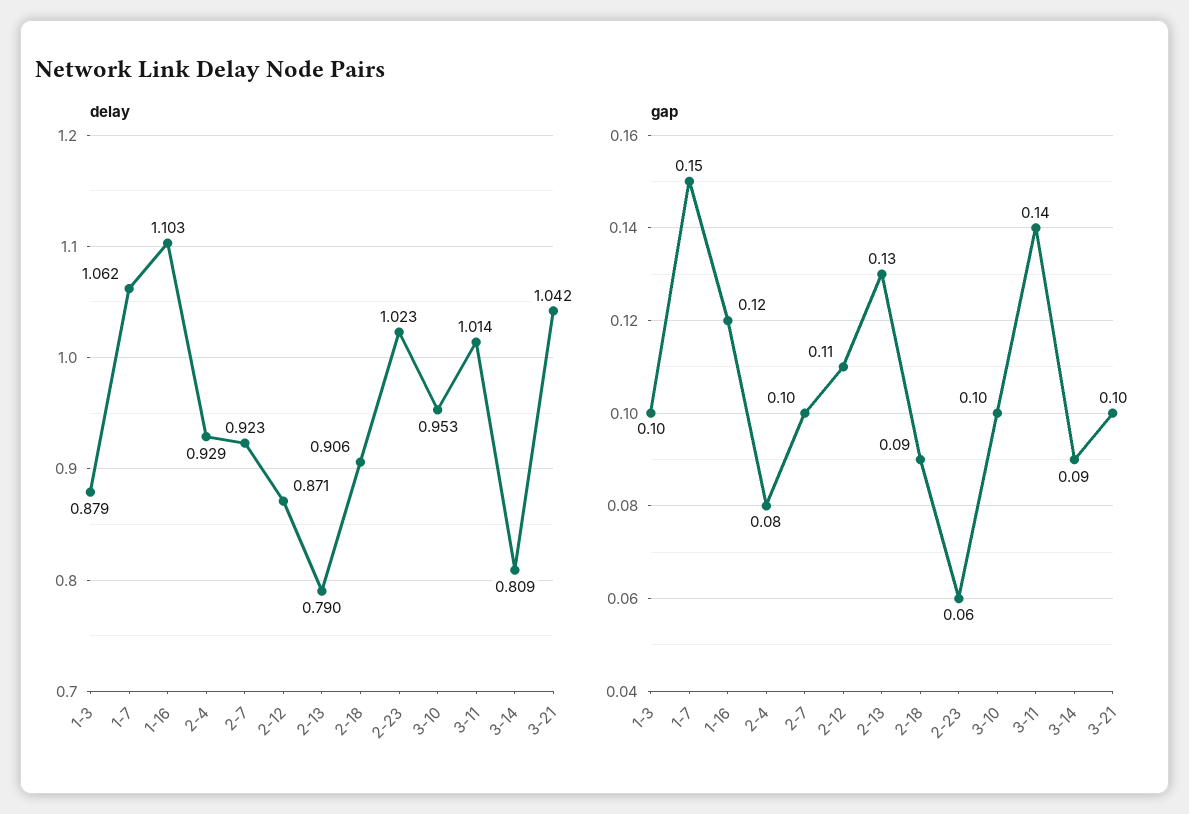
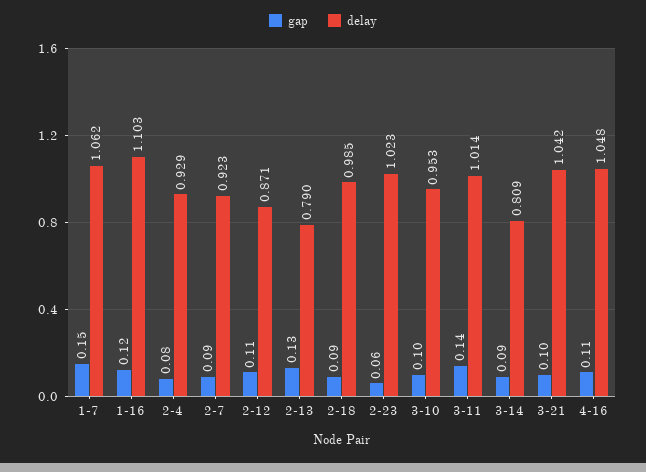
delay, 1-3: 0.879 -> none
delay, 2-18: 0.906 -> 0.985
gap, 1-3: 0.1 -> none
gap, 2-7: 0.1 -> 0.09
gap, 4-16: none -> 0.11
delay, 4-16: none -> 1.048

